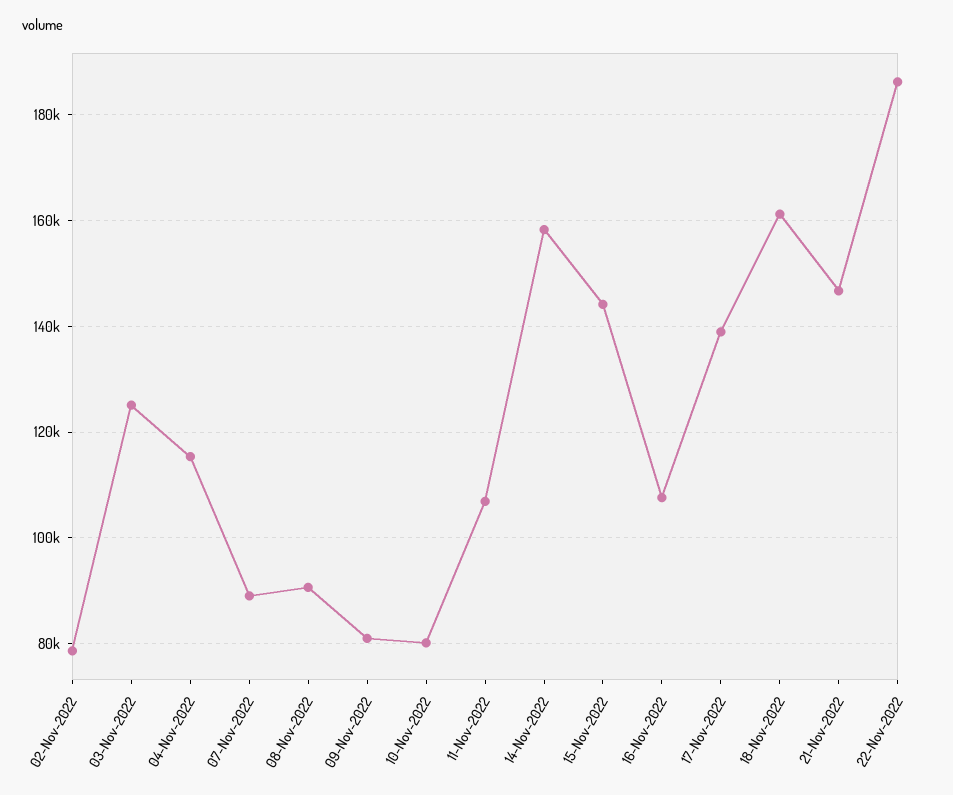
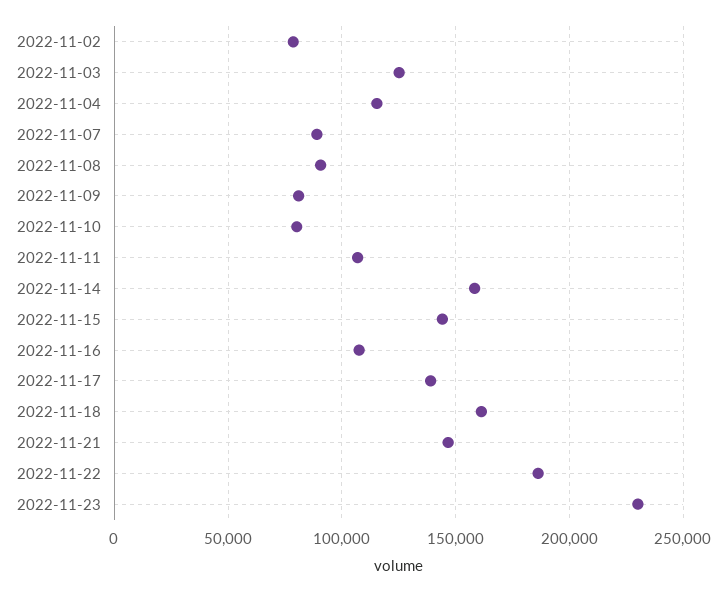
2022-11-23: none -> 230000

